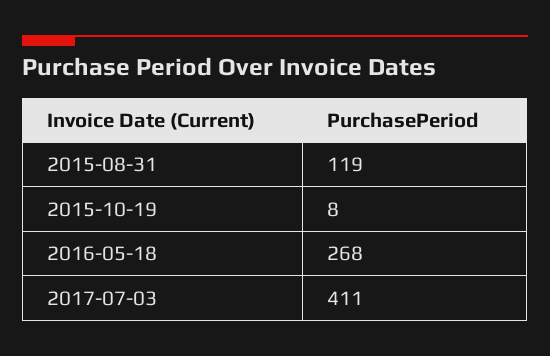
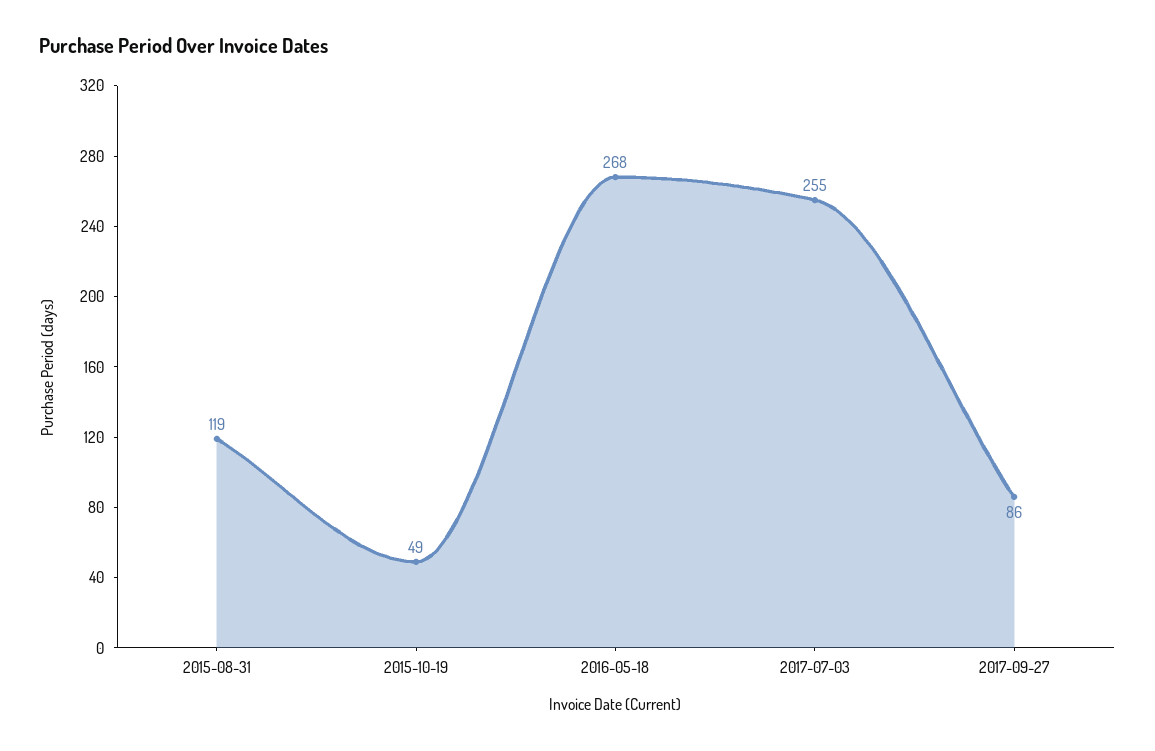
2015-10-19: 8 -> 49
2017-07-03: 411 -> 255
2017-09-27: none -> 86

